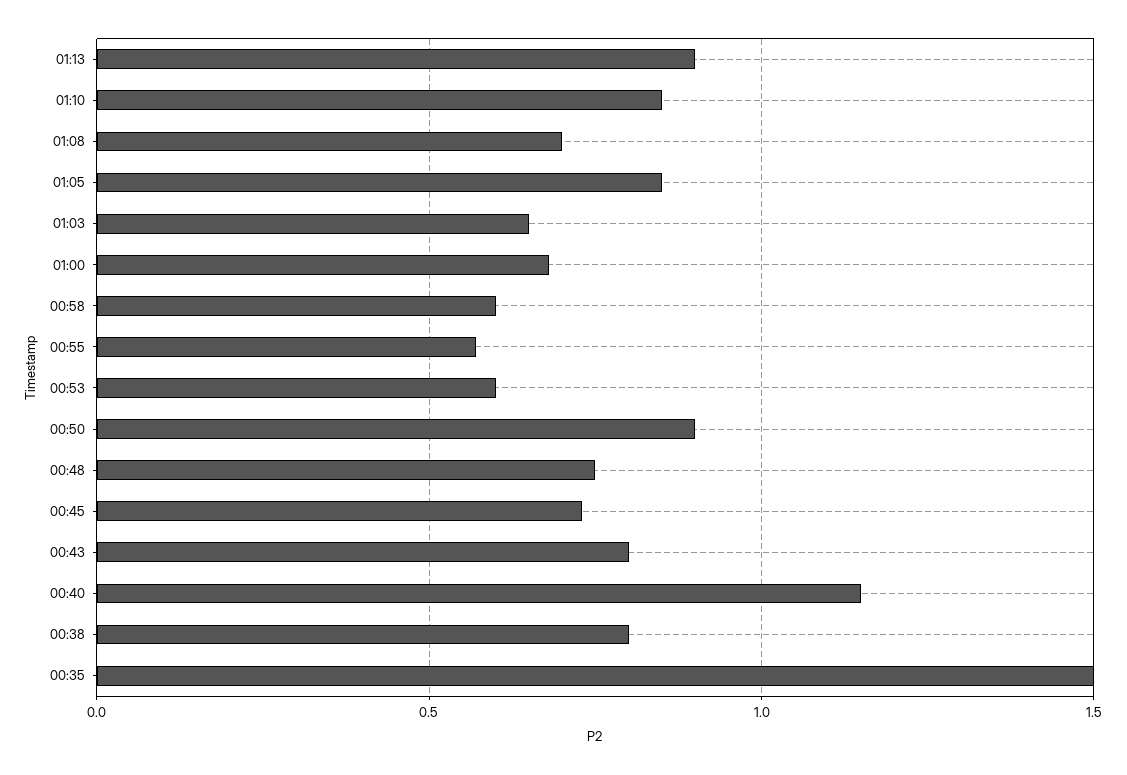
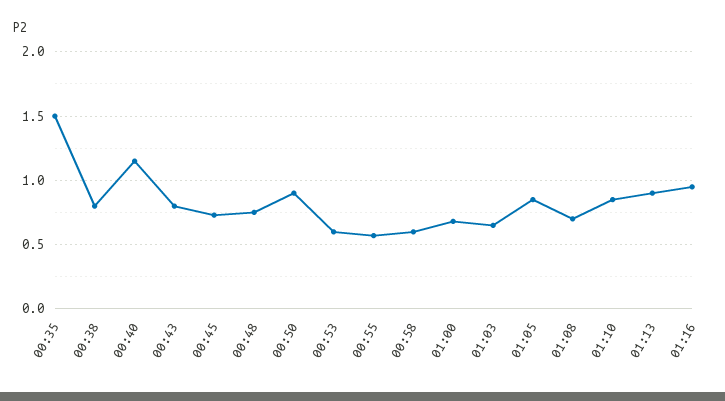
01:16: none -> 0.95

